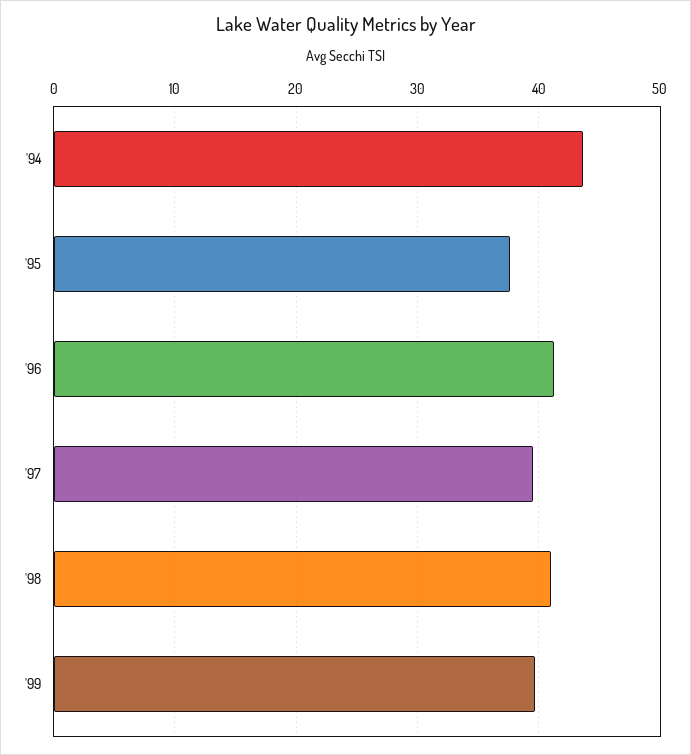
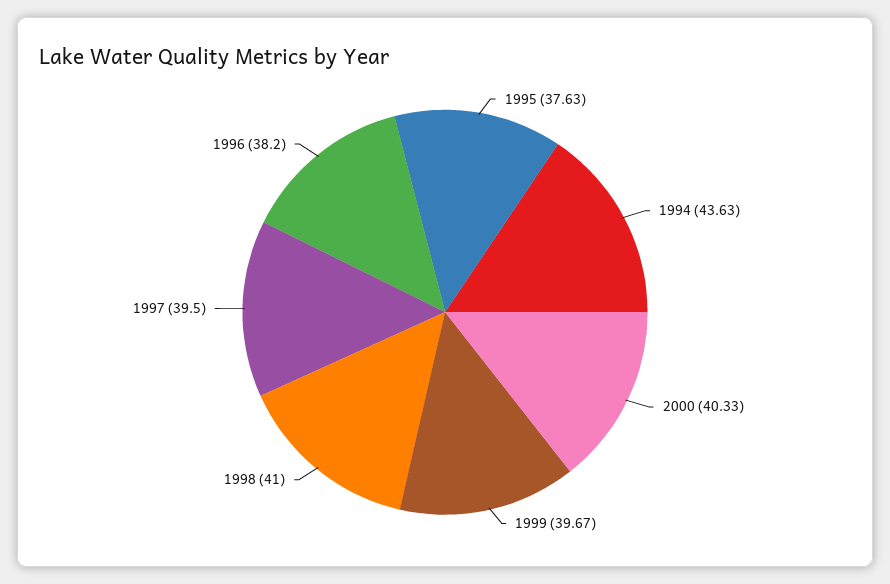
'96: 41 -> 38.2
2000: none -> 40.33

